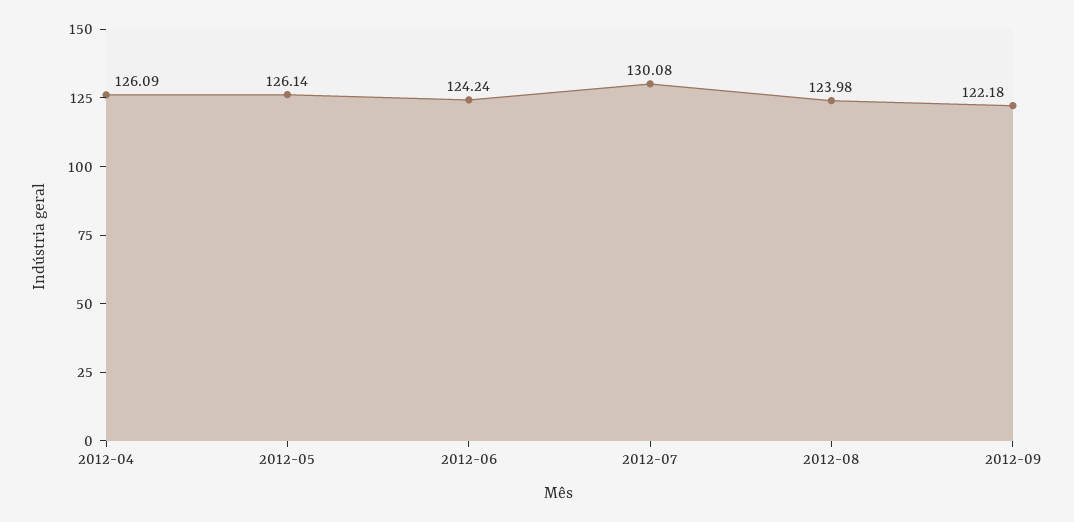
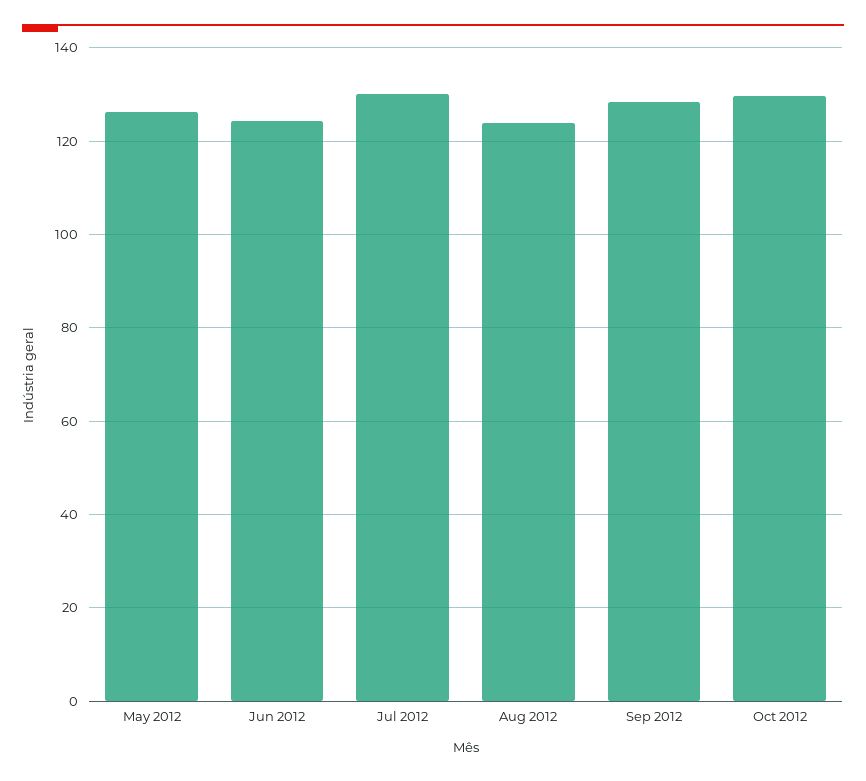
2012-04: 126.09 -> none
2012-09: 122.18 -> 128
Oct 2012: none -> 130

